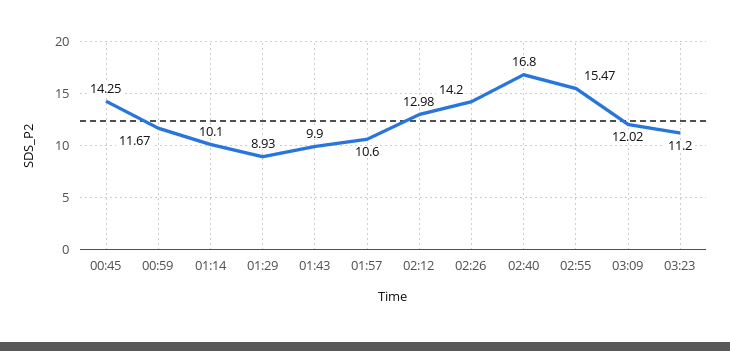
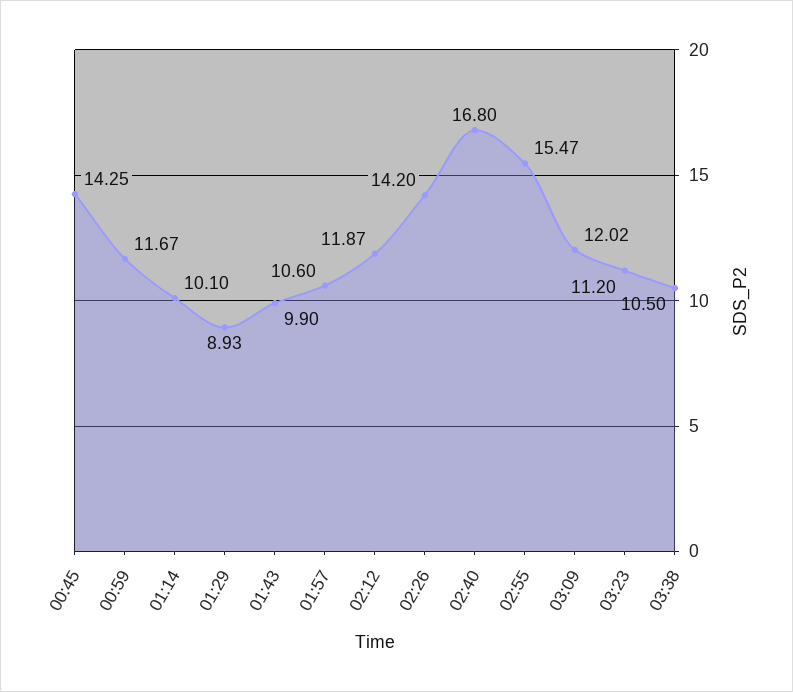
02:12: 12.98 -> 11.87
03:38: none -> 10.5

